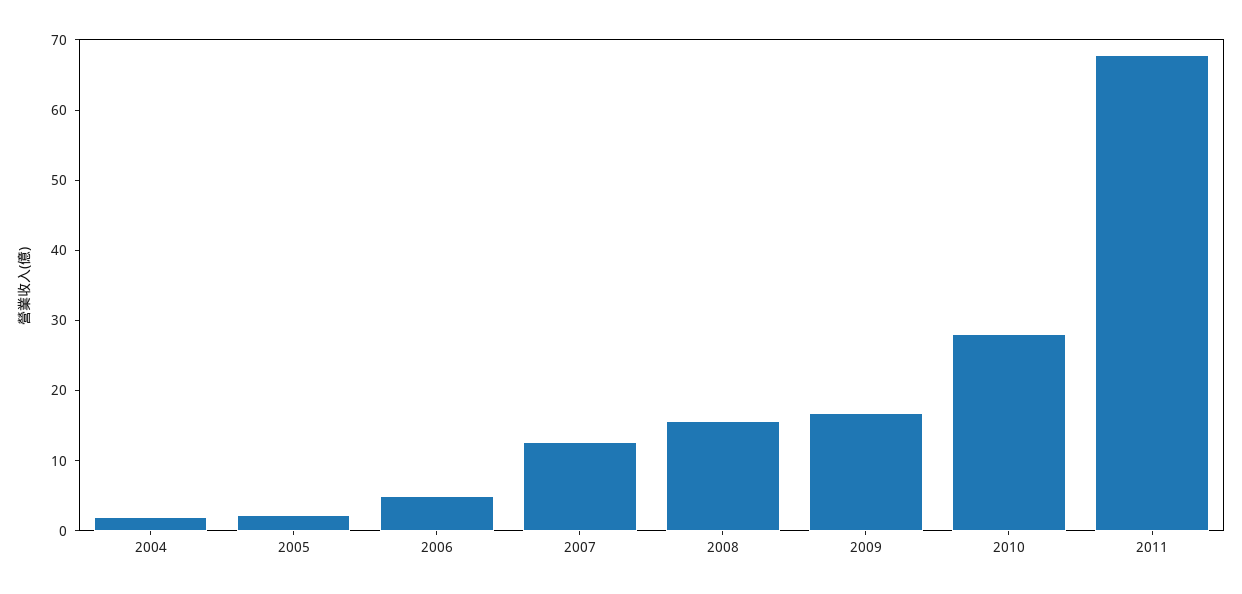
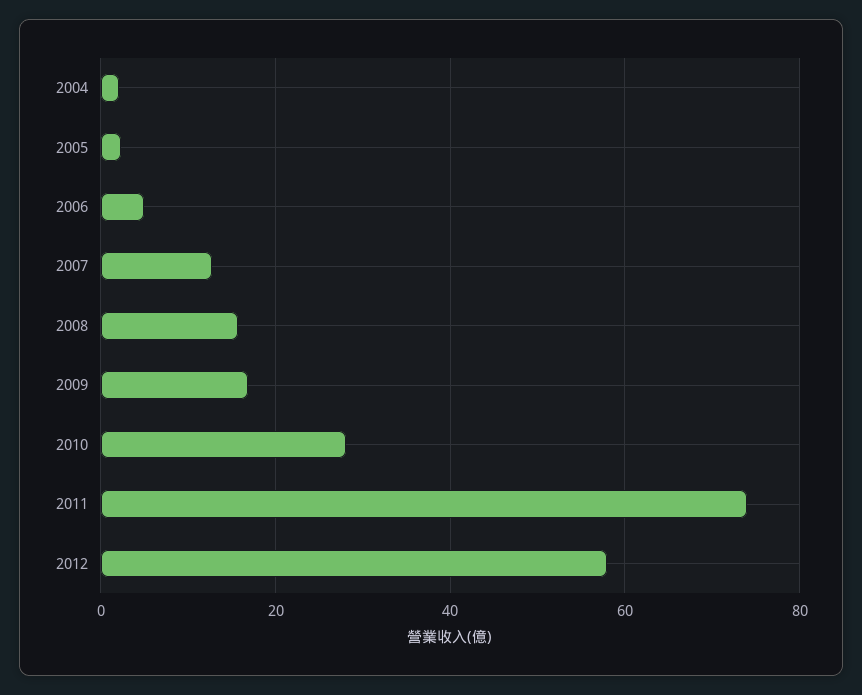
2011: 68 -> 74
2012: none -> 58

